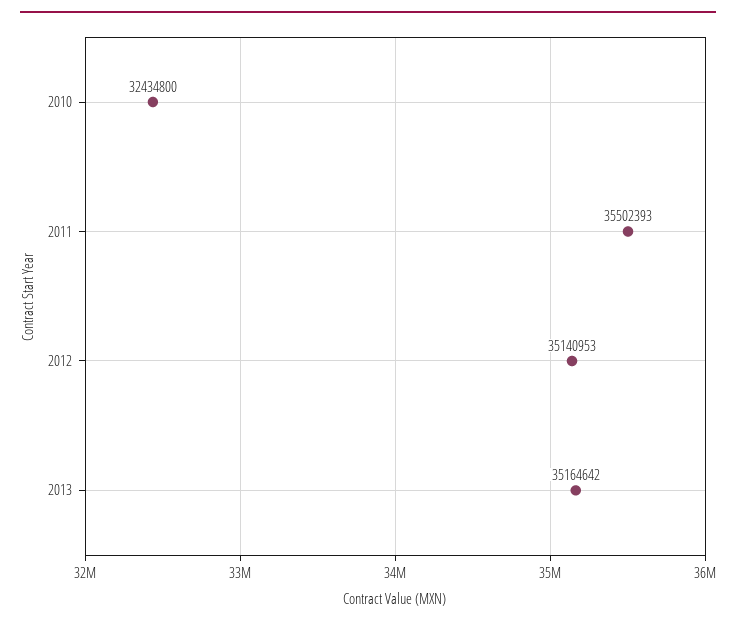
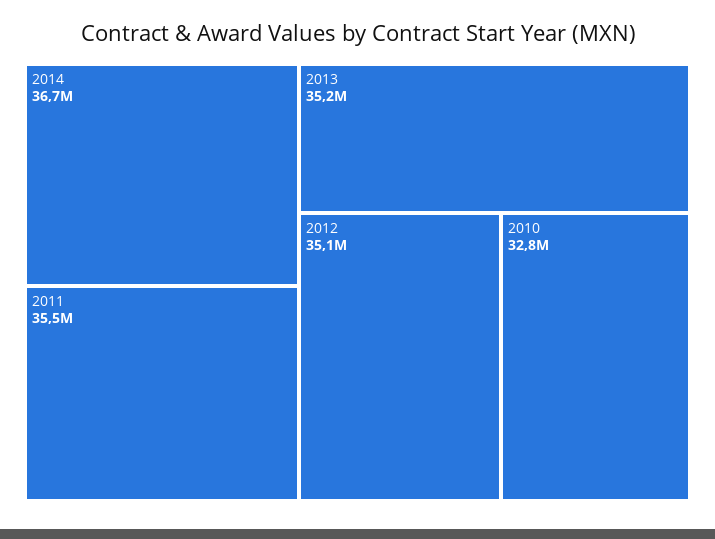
2010: 32434800 -> 32800000
2014: none -> 36700000

